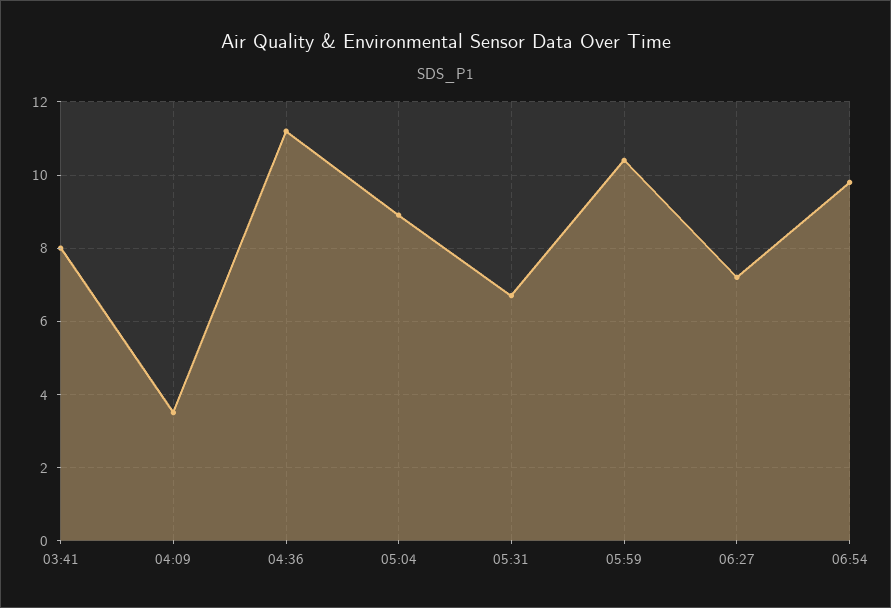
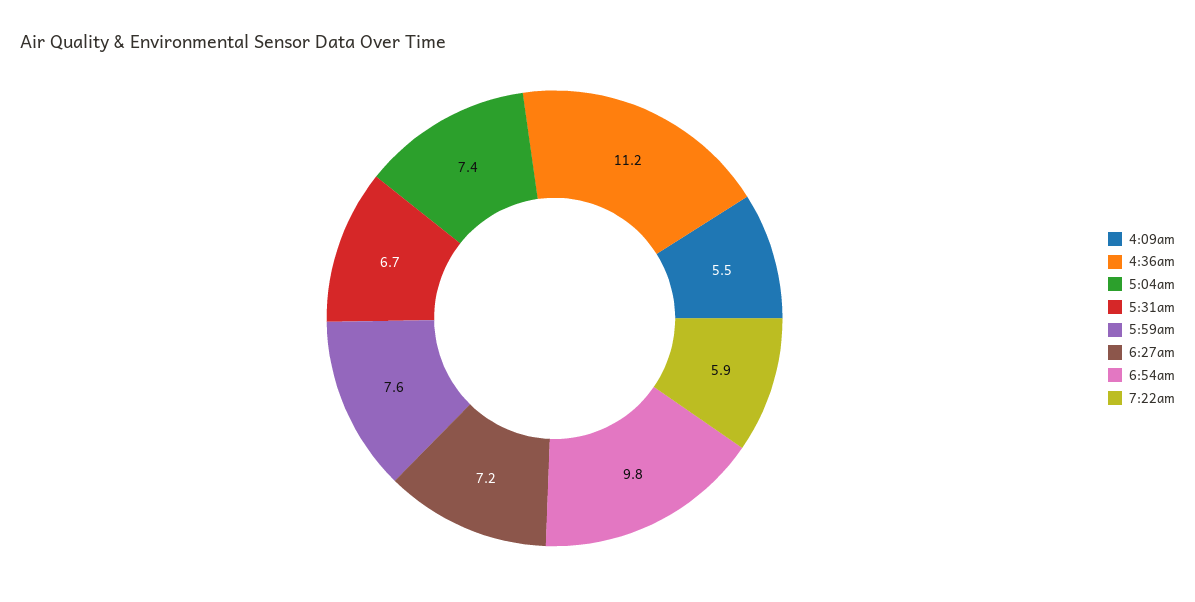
03:41: 8 -> none
04:09: 3.5 -> 5.5
05:04: 9 -> 7.4
05:59: 10.5 -> 7.6
7:22am: none -> 5.9

